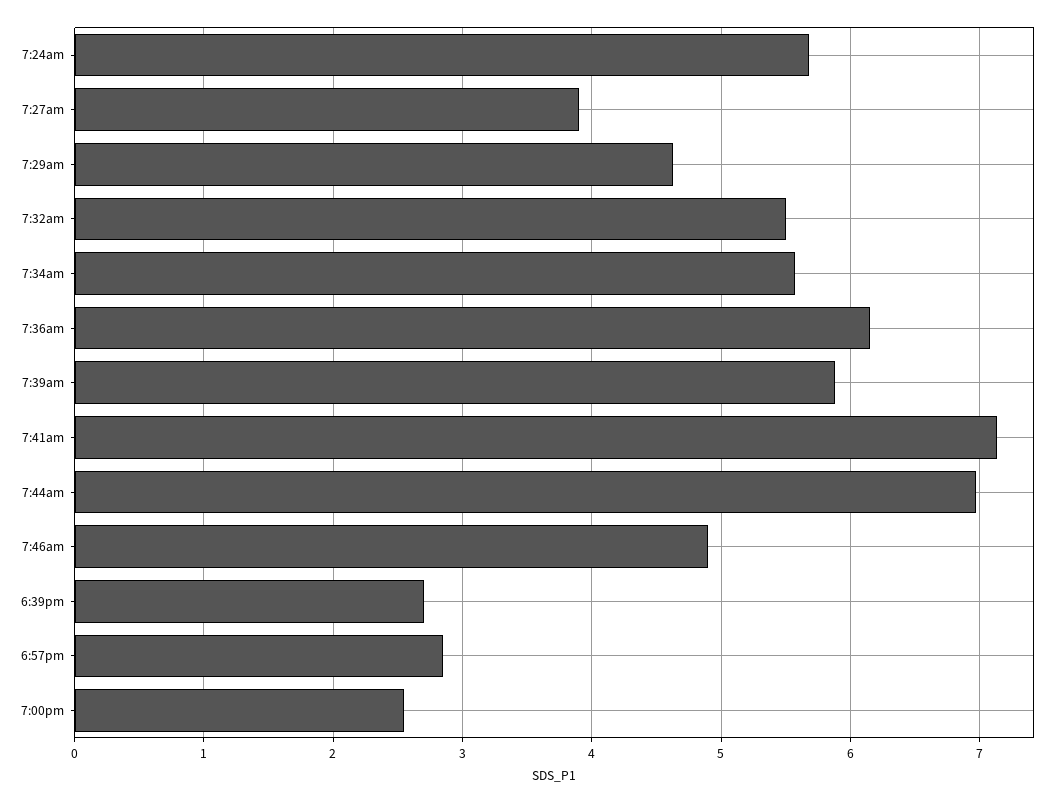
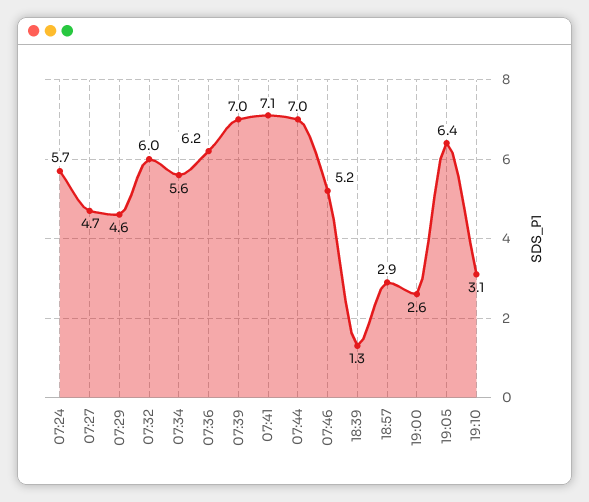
7:27am: 3.9 -> 4.7
7:32am: 5.5 -> 6
7:39am: 5.9 -> 7
7:46am: 4.9 -> 5.2
6:39pm: 2.7 -> 1.3
19:05: none -> 6.4
19:10: none -> 3.1

